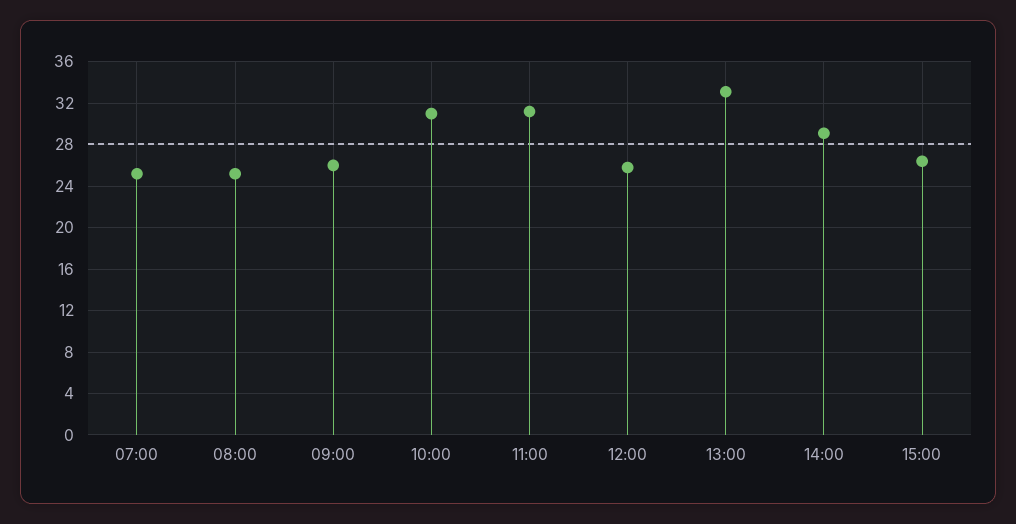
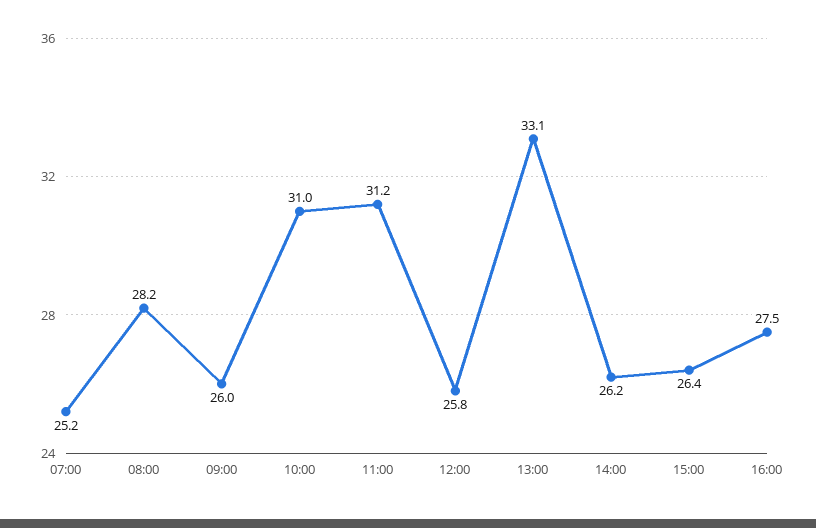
08:00: 25 -> 28.2
14:00: 29 -> 26.2
16:00: none -> 27.5

